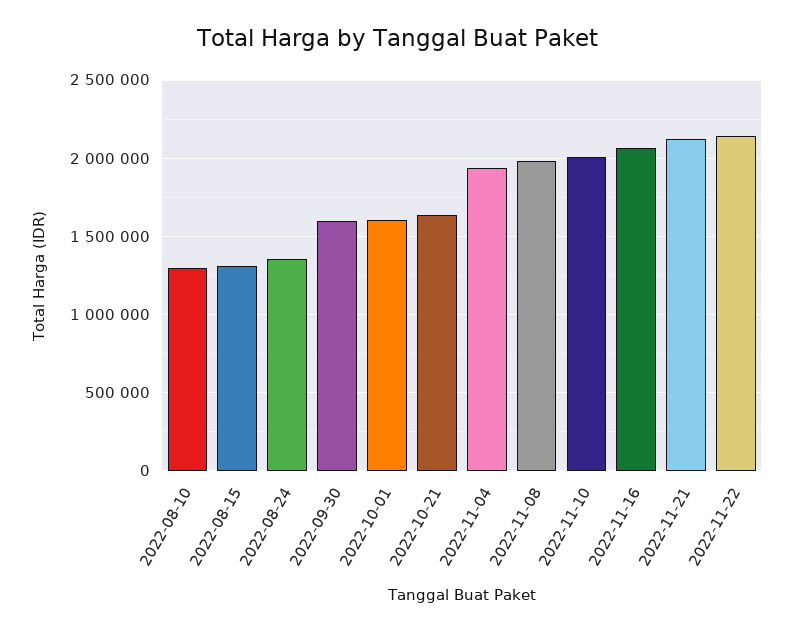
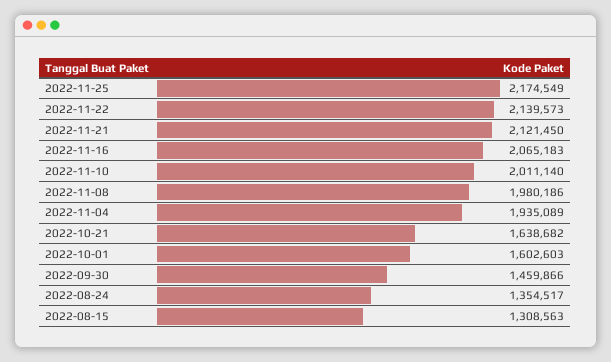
2022-08-10: 1300000 -> none
2022-09-30: 1600000 -> 1459866
2022-11-25: none -> 2174549

